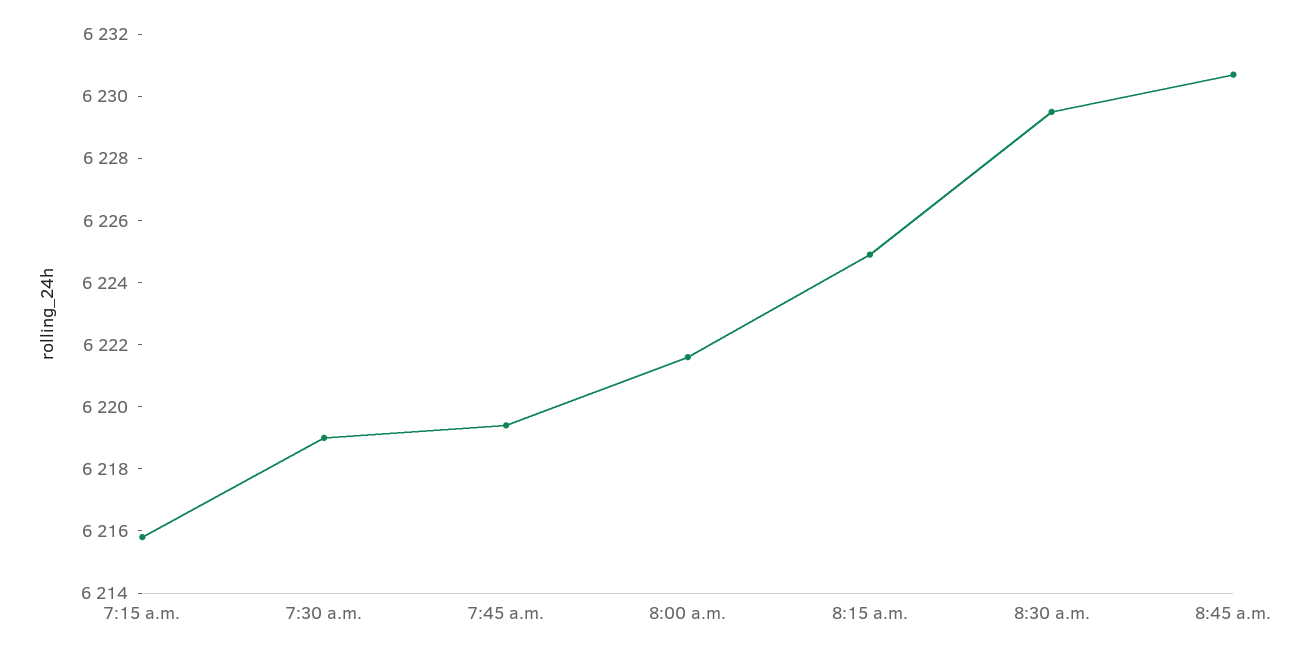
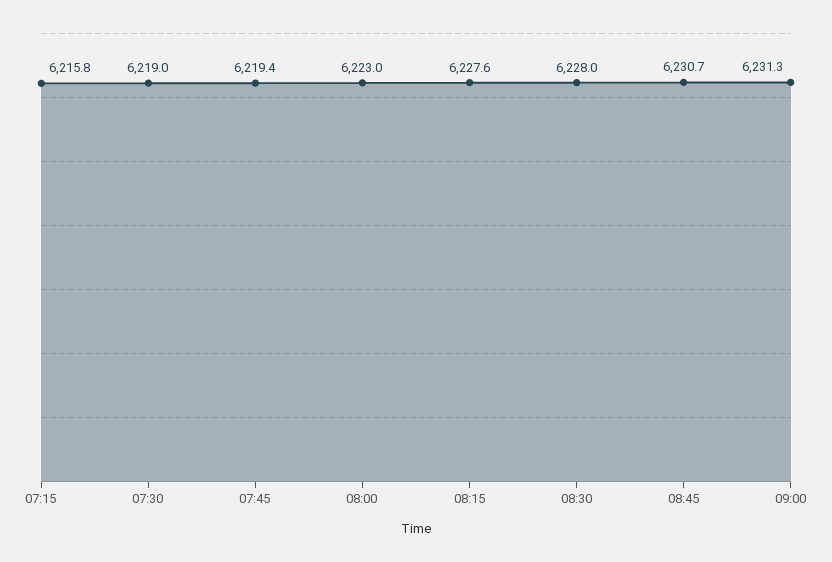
8:00 a.m.: 6221.5 -> 6223
8:15 a.m.: 6225 -> 6227.6
8:30 a.m.: 6229.5 -> 6228
09:00: none -> 6231.3

